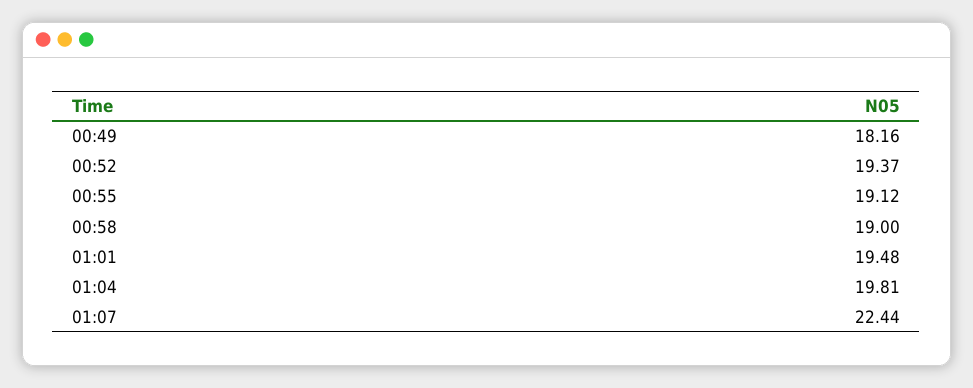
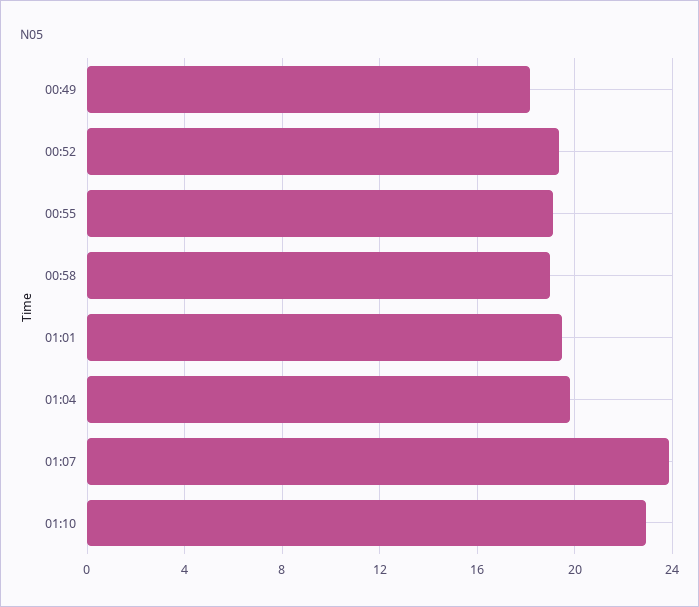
01:07: 22.44 -> 24
01:10: none -> 23

